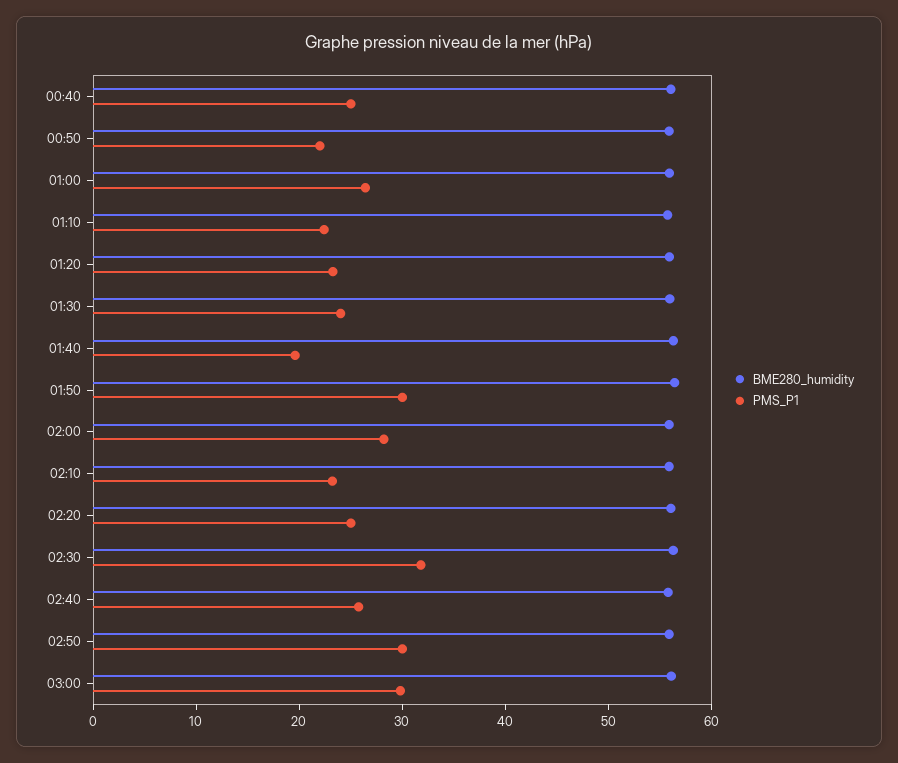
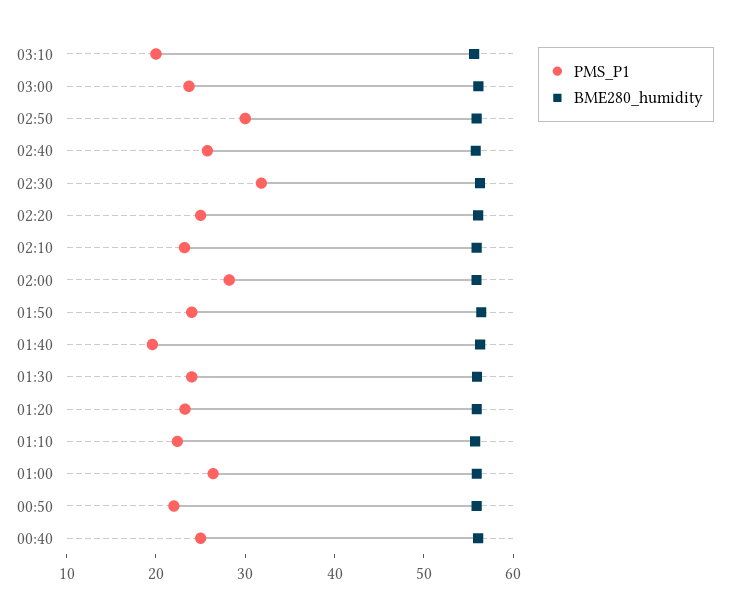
PMS_P1, 01:50: 30 -> 24
PMS_P1, 03:00: 30 -> 24
PMS_P1, 03:10: none -> 20
BME280_humidity, 03:10: none -> 56

